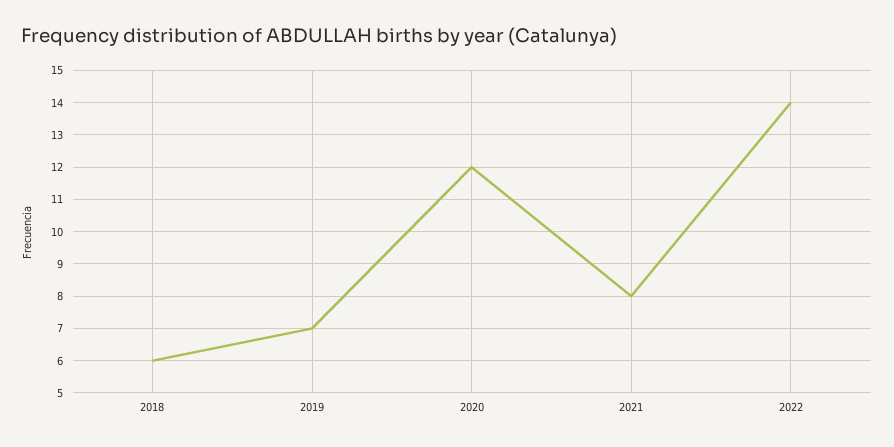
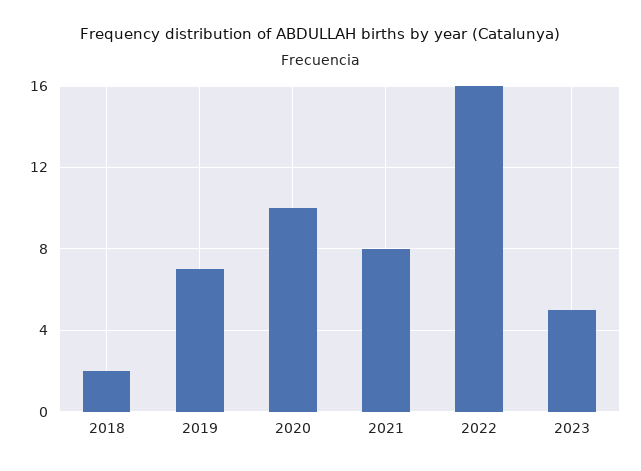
2018: 6 -> 2
2020: 12 -> 10
2022: 14 -> 16
2023: none -> 5

